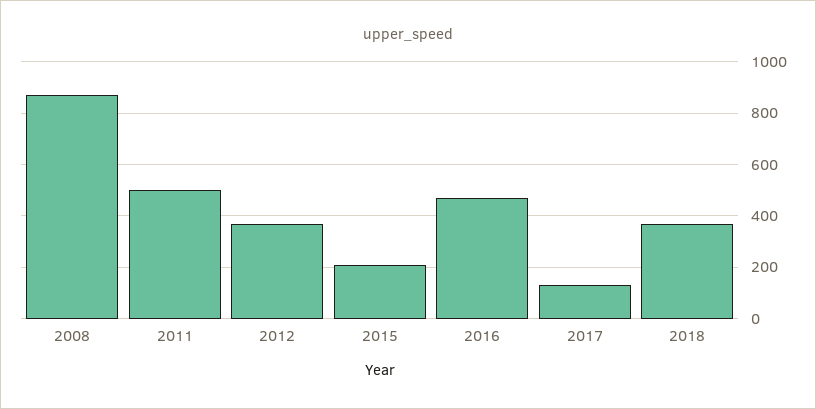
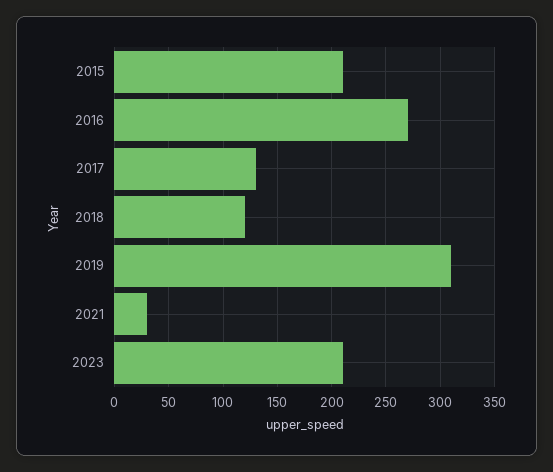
2008: 875 -> none
2011: 500 -> none
2012: 375 -> none
2016: 475 -> 270
2018: 375 -> 120
2019: none -> 310
2021: none -> 30
2023: none -> 210

